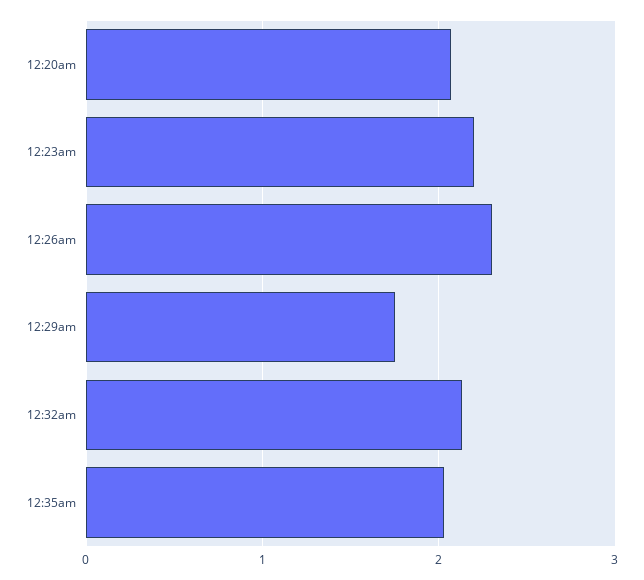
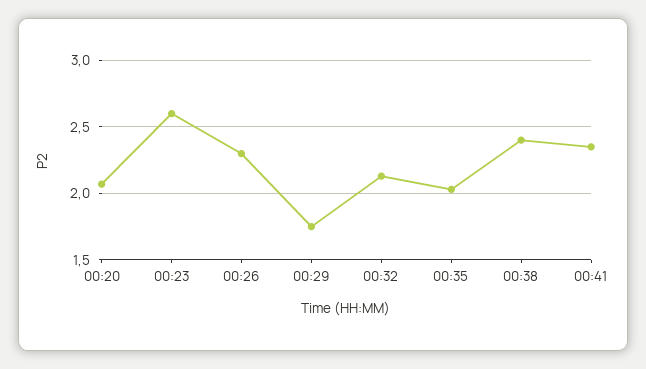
12:23am: 2.2 -> 2.6
00:38: none -> 2.4
00:41: none -> 2.35

